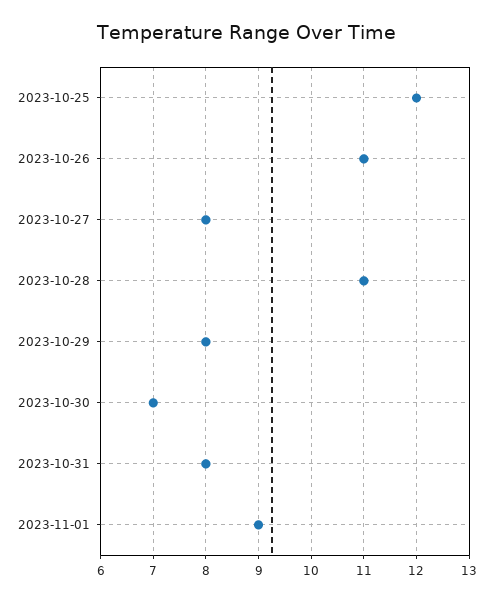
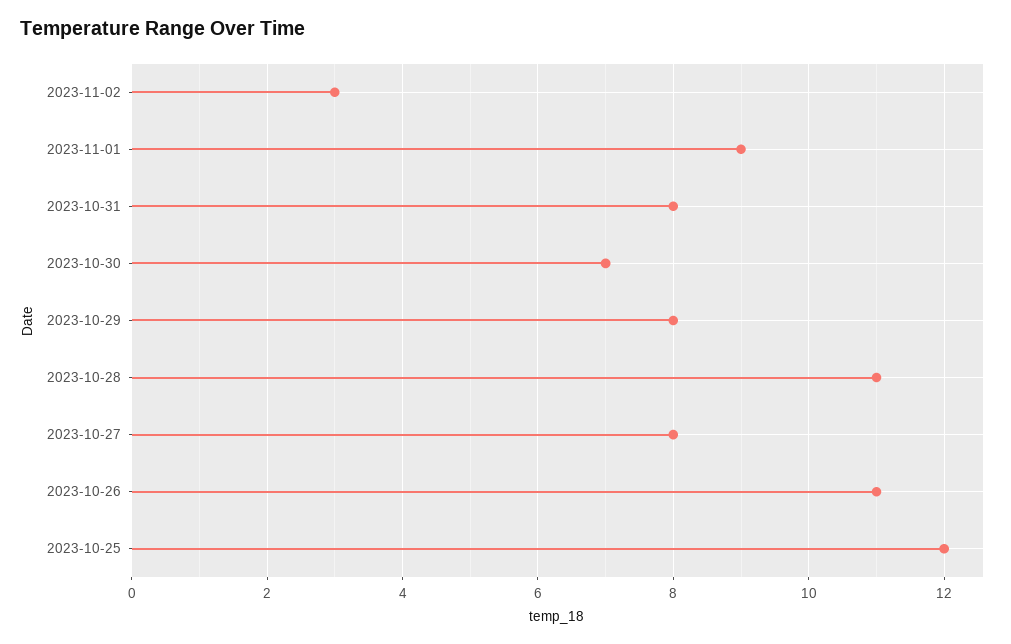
2023-11-02: none -> 3

